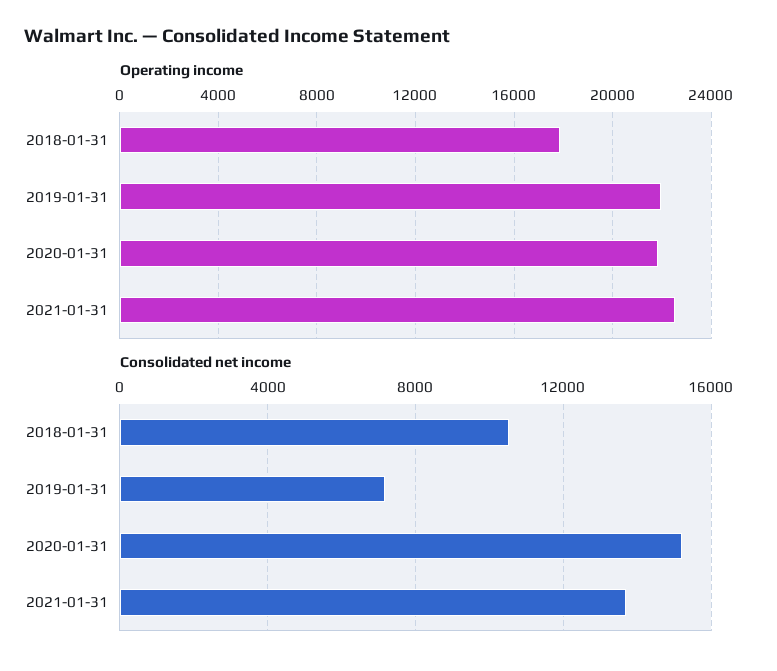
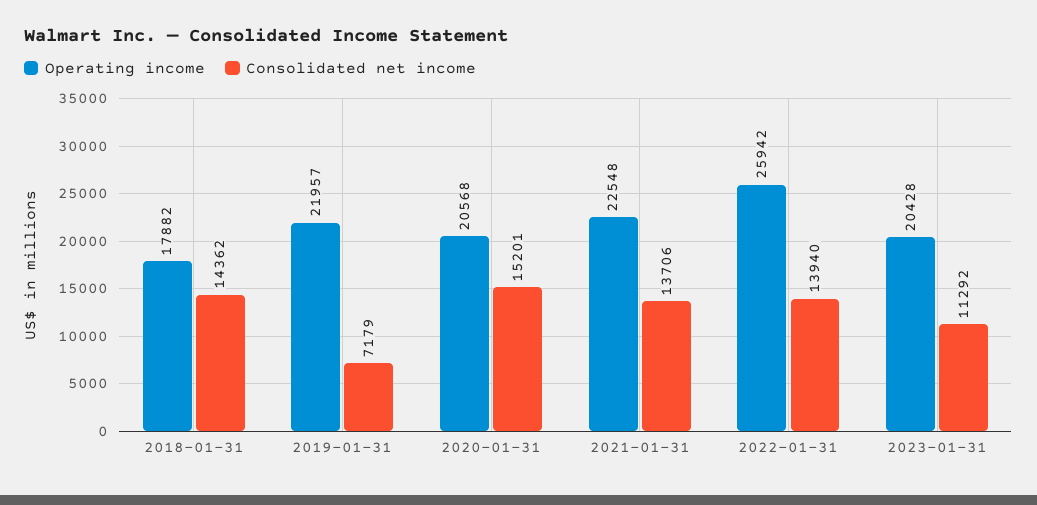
Operating income, 2020-01-31: 22000 -> 20568
Consolidated net income, 2018-01-31: 10500 -> 14362
Operating income, 2022-01-31: none -> 25942
Consolidated net income, 2022-01-31: none -> 13940
Operating income, 2023-01-31: none -> 20428
Consolidated net income, 2023-01-31: none -> 11292

